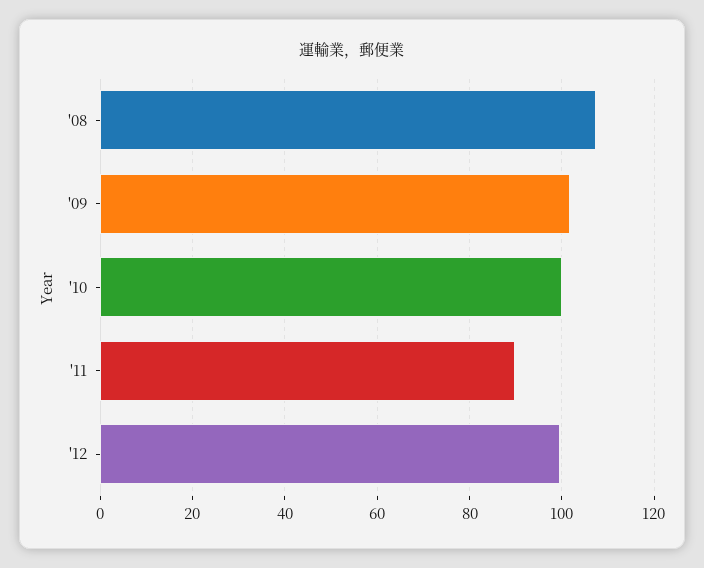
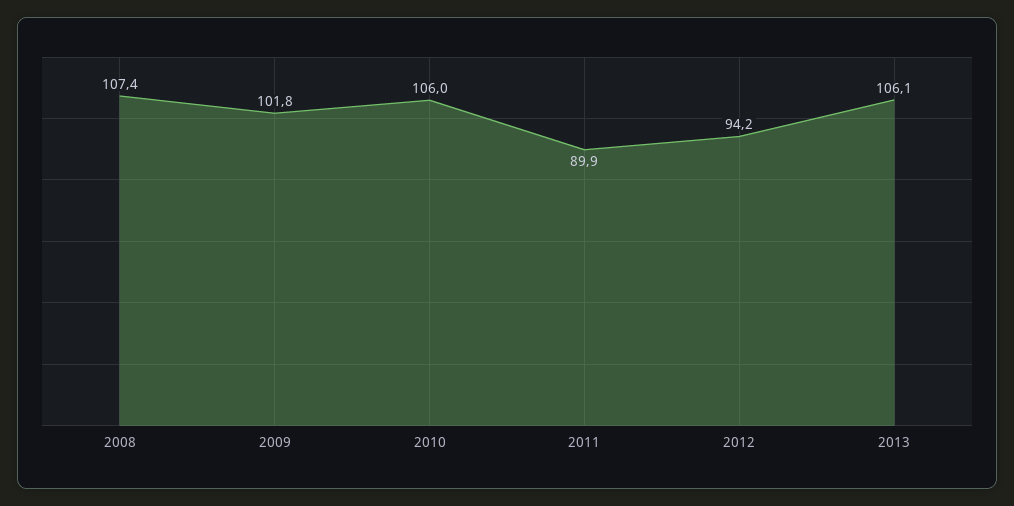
'10: 100 -> 106
'12: 100 -> 94.2
2013: none -> 106.1

